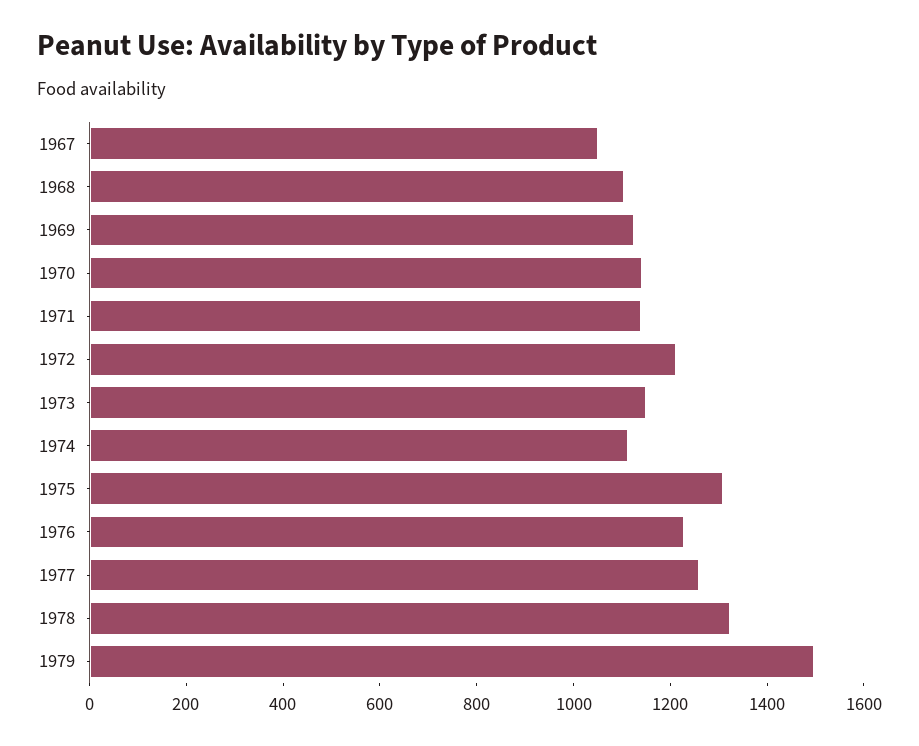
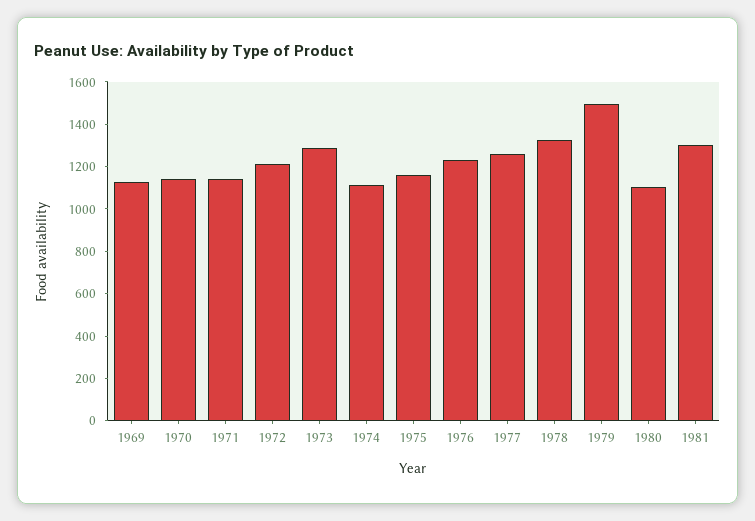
1967: 1050 -> none
1968: 1100 -> none
1973: 1150 -> 1300
1975: 1300 -> 1150
1980: none -> 1100
1981: none -> 1300

